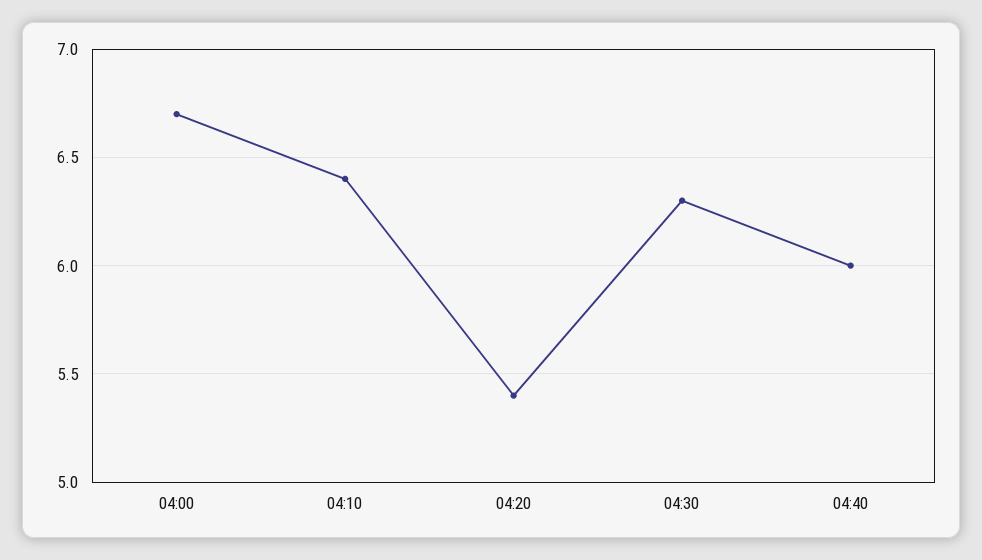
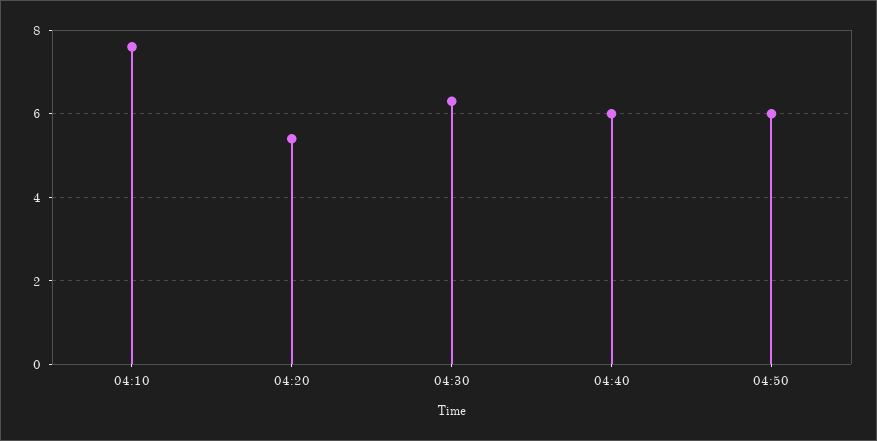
04:00: 6.7 -> none
04:10: 6.4 -> 7.5
04:50: none -> 6

